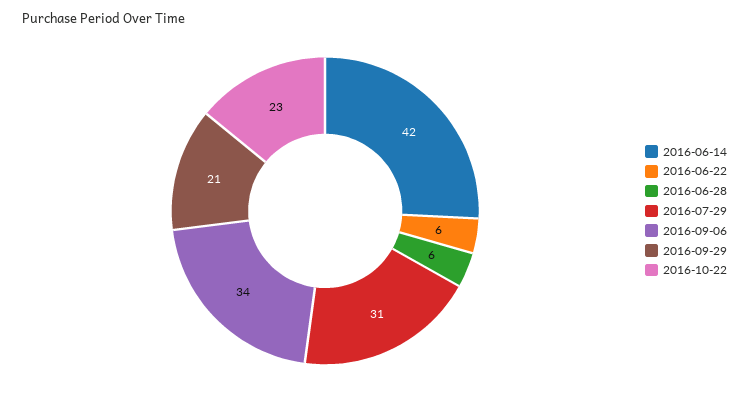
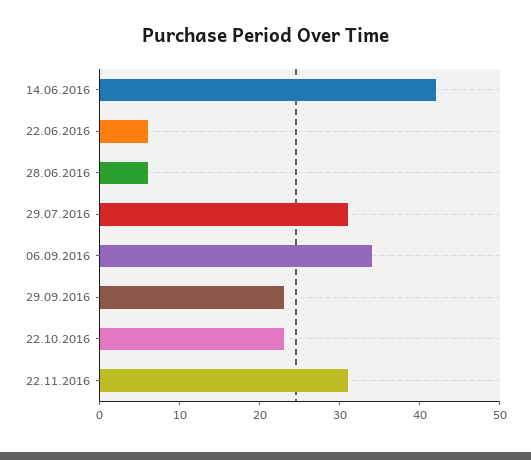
2016-09-29: 21 -> 23
22.11.2016: none -> 31

